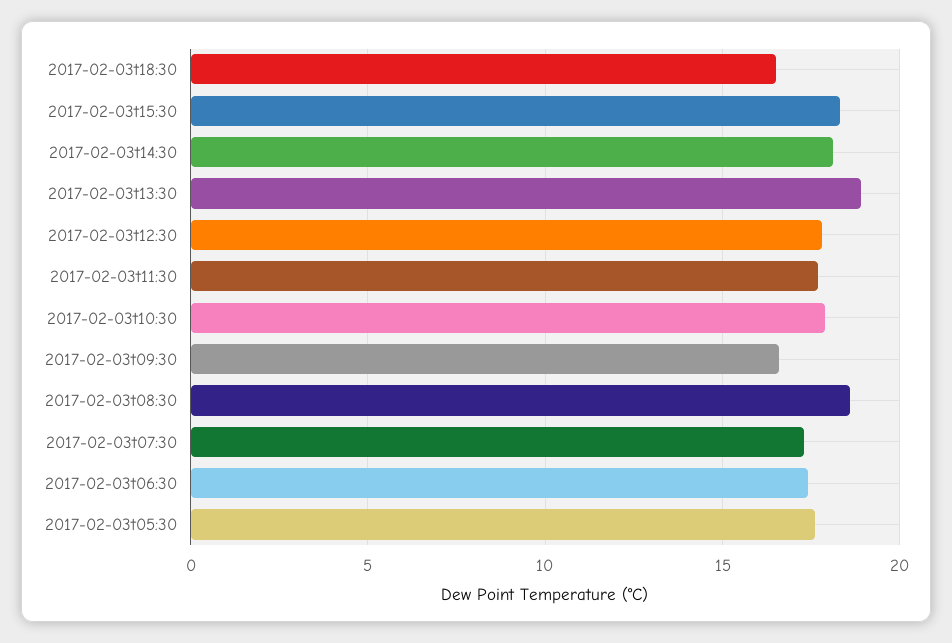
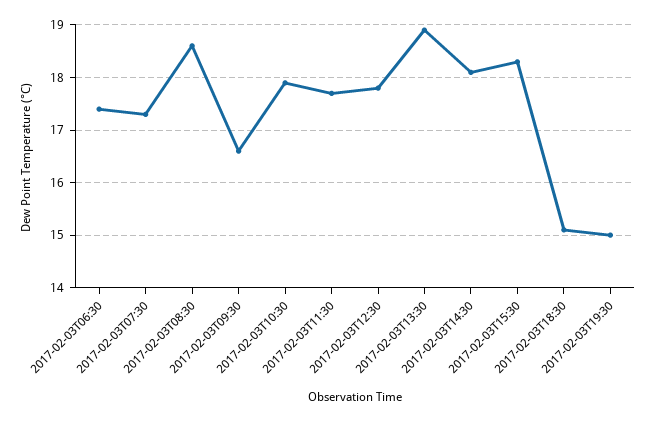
2017-02-03t18:30: 16.5 -> 15
2017-02-03t05:30: 17.5 -> none
2017-02-03T19:30: none -> 15

